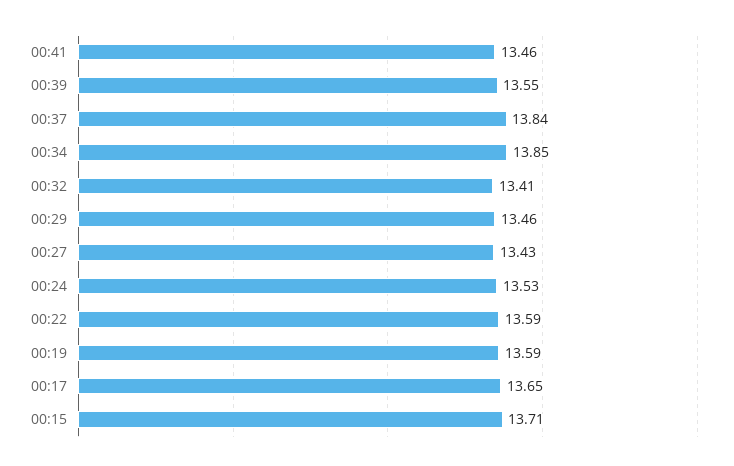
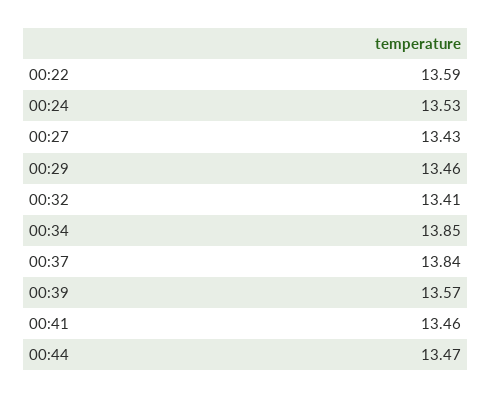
00:39: 13.55 -> 13.57
00:19: 13.59 -> none
00:17: 13.65 -> none
00:15: 13.71 -> none
00:44: none -> 13.47

